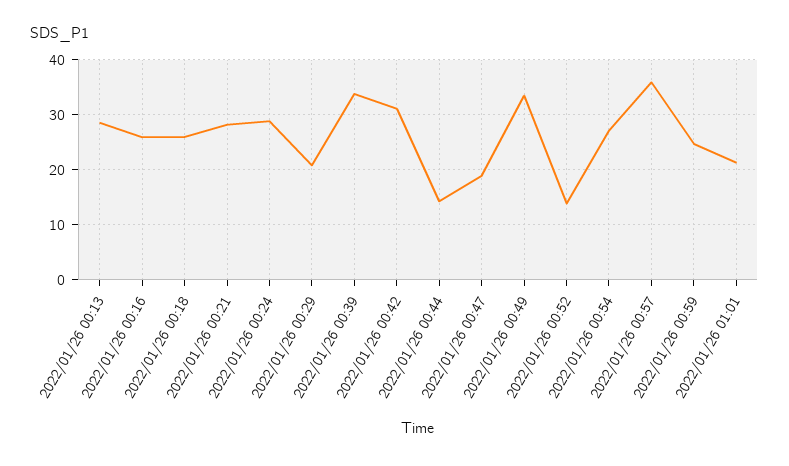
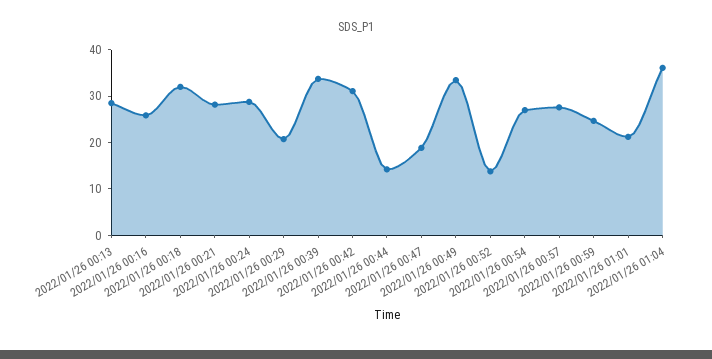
2022/01/26 00:18: 26 -> 32
2022/01/26 00:57: 36 -> 28
2022/01/26 01:04: none -> 36

